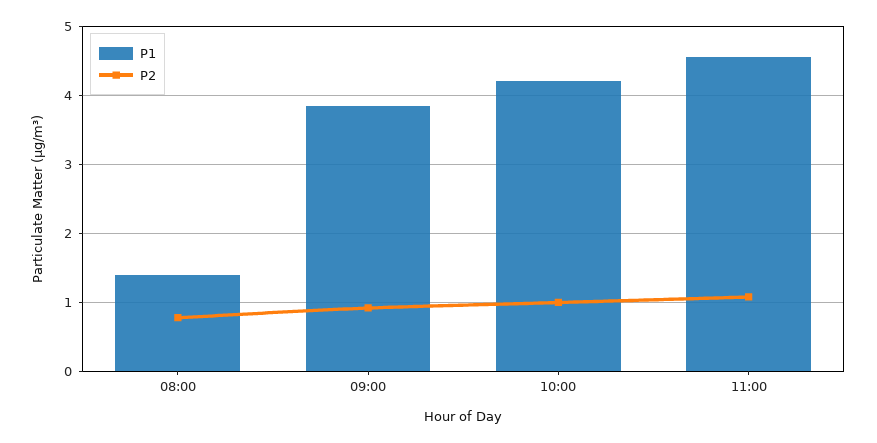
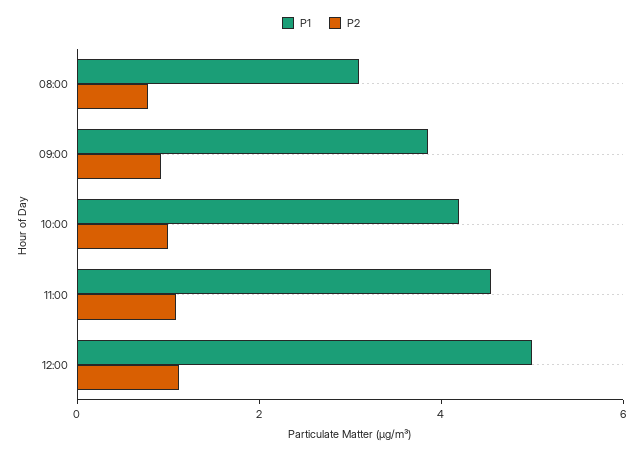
P1, 08:00: 1.4 -> 3
P1, 12:00: none -> 5
P2, 12:00: none -> 1

